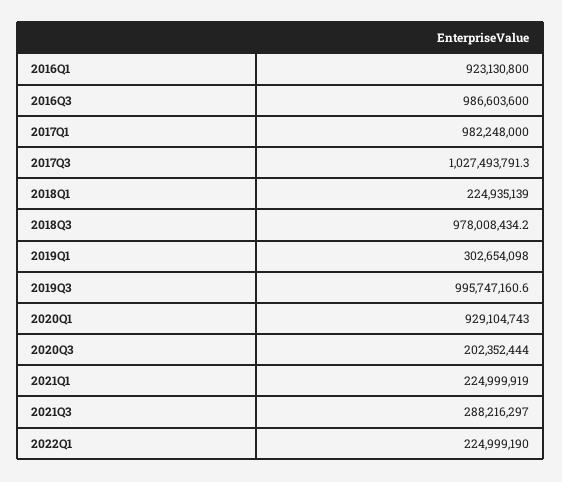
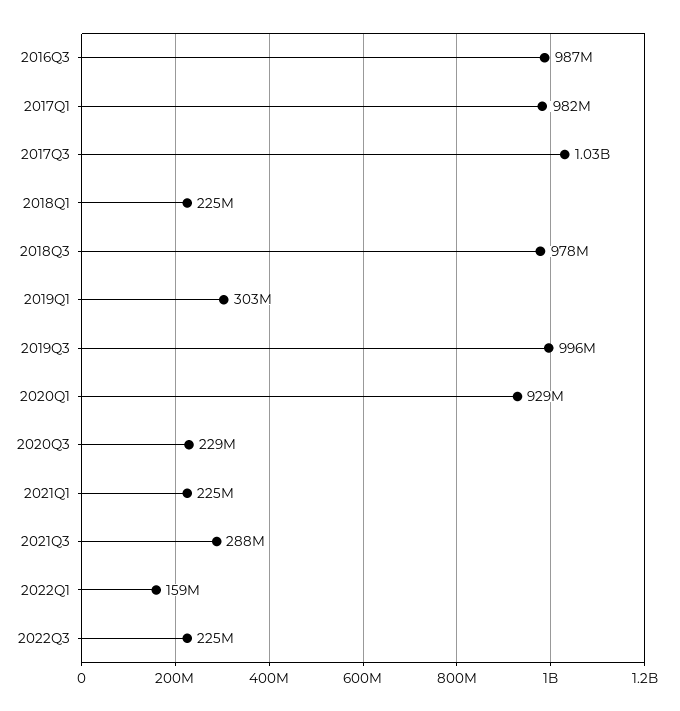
2016Q1: 923130800 -> none
2020Q3: 202352444 -> 229000000
2022Q1: 224999190 -> 159000000
2022Q3: none -> 225000000

